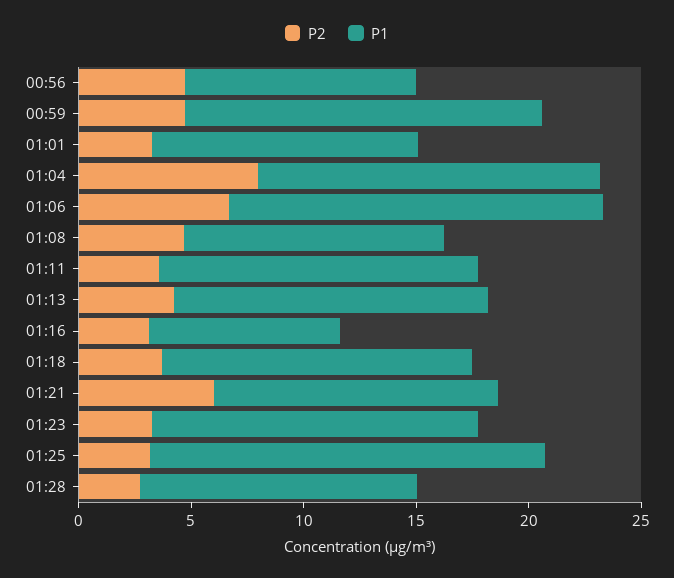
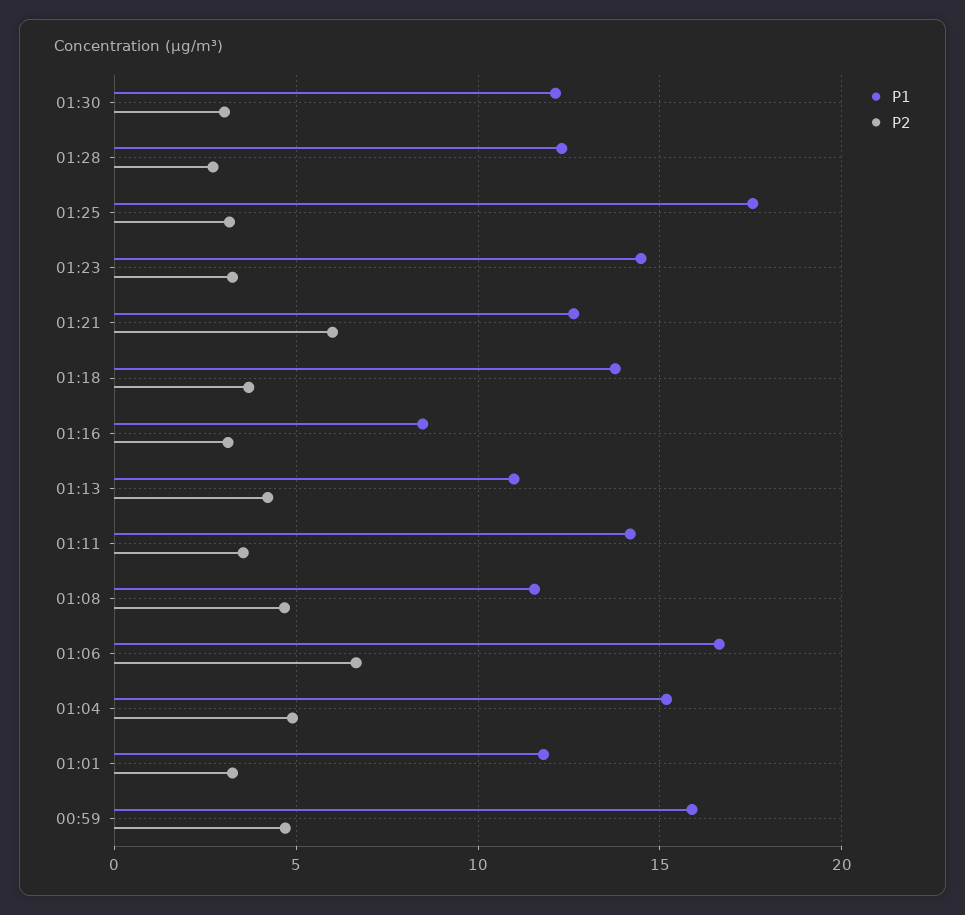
P2, 00:56: 5 -> none
P1, 00:56: 10 -> none
P2, 01:04: 8 -> 5
P1, 01:13: 14 -> 11
P1, 01:30: none -> 12
P2, 01:30: none -> 3

